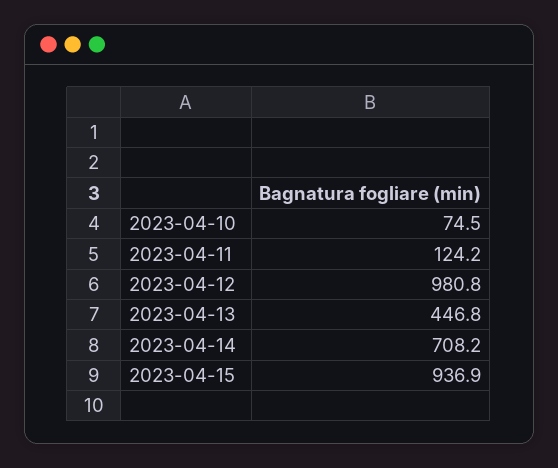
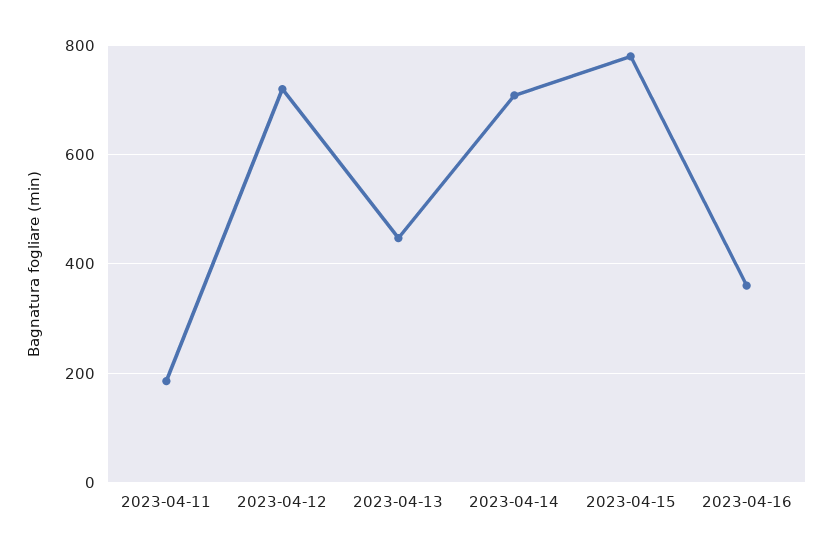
2023-04-10: 74.5 -> none
2023-04-11: 124.2 -> 180
2023-04-12: 980.8 -> 720
2023-04-15: 936.9 -> 780
2023-04-16: none -> 360

